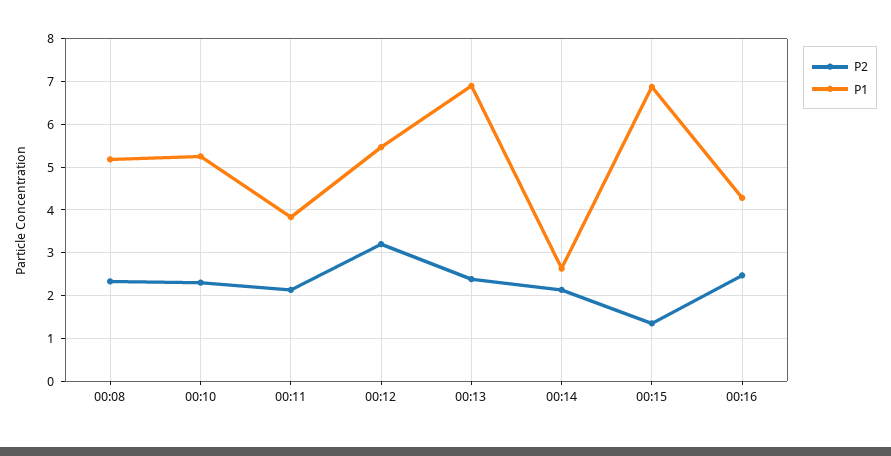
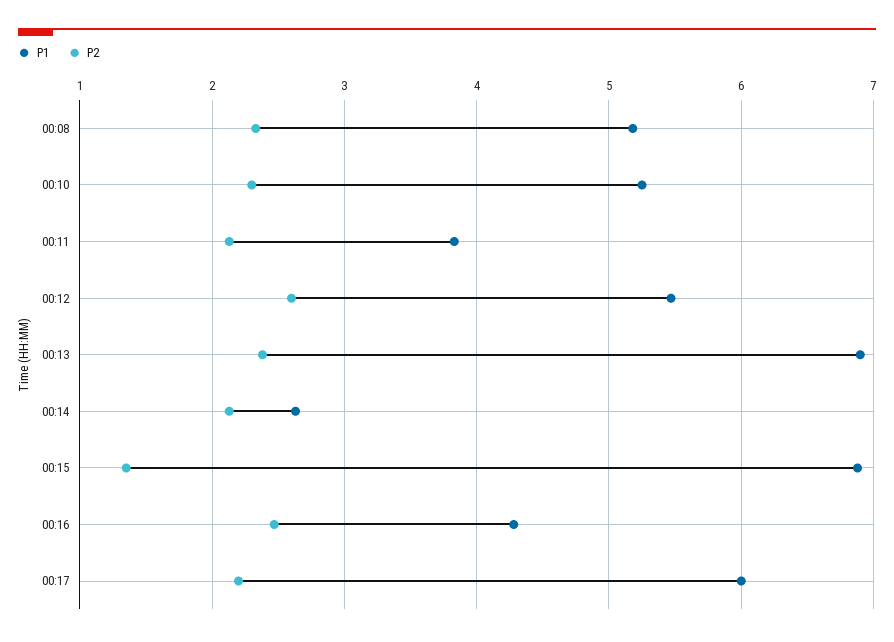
P2, 00:12: 3.2 -> 2.6
P1, 00:17: none -> 6
P2, 00:17: none -> 2.2

